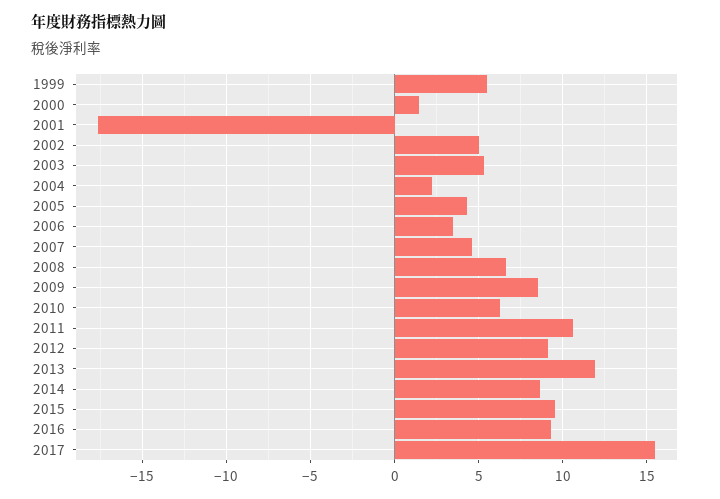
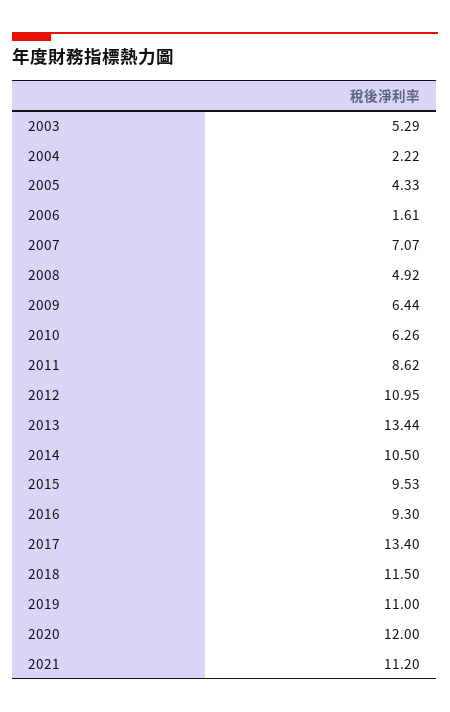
1999: 5.5 -> none
2000: 1.5 -> none
2001: -17.5 -> none
2002: 5 -> none
2006: 3.5 -> 1.61
2007: 4.5 -> 7.07
2008: 6.5 -> 4.92
2009: 8.5 -> 6.44
2011: 10.5 -> 8.62
2012: 9 -> 10.95
2013: 12 -> 13.44
2014: 8.5 -> 10.5
2017: 15.5 -> 13.4
2018: none -> 11.5
2019: none -> 11
2020: none -> 12
2021: none -> 11.2

